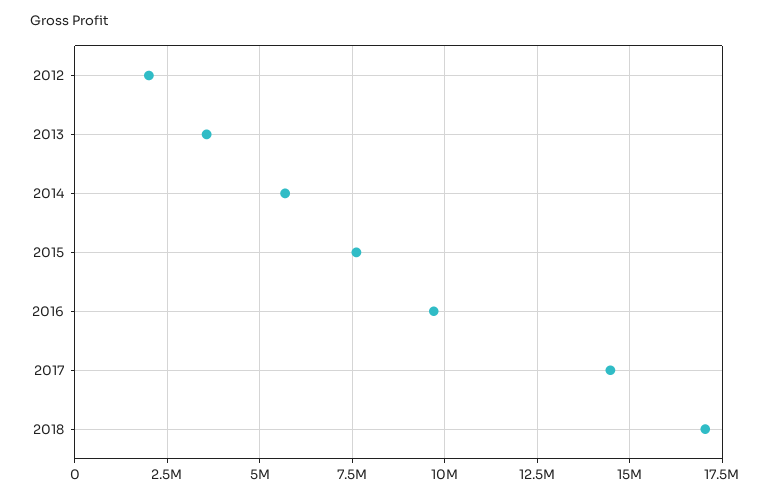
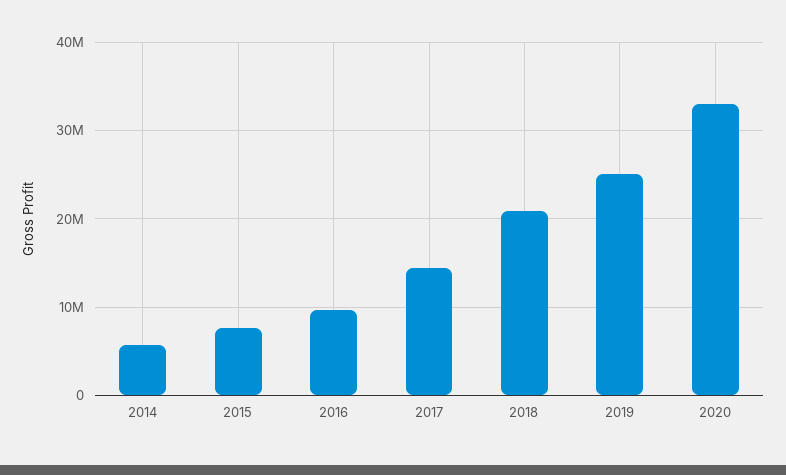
2012: 2000000 -> none
2013: 3500000 -> none
2018: 17000000 -> 21000000
2019: none -> 25000000
2020: none -> 33000000

